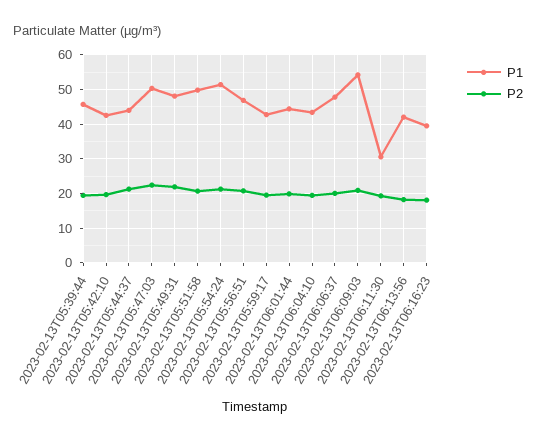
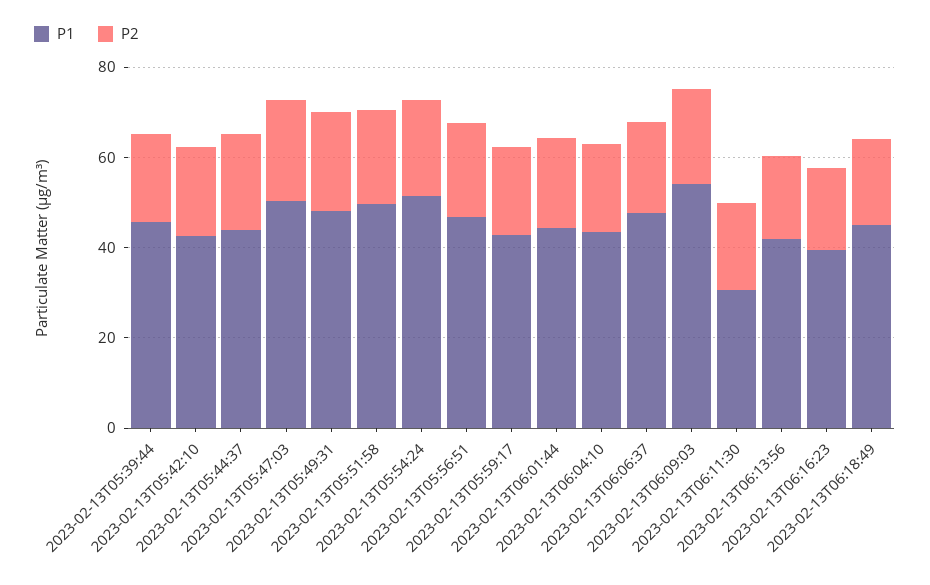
P1, 2023-02-13T06:18:49: none -> 45
P2, 2023-02-13T06:18:49: none -> 20

